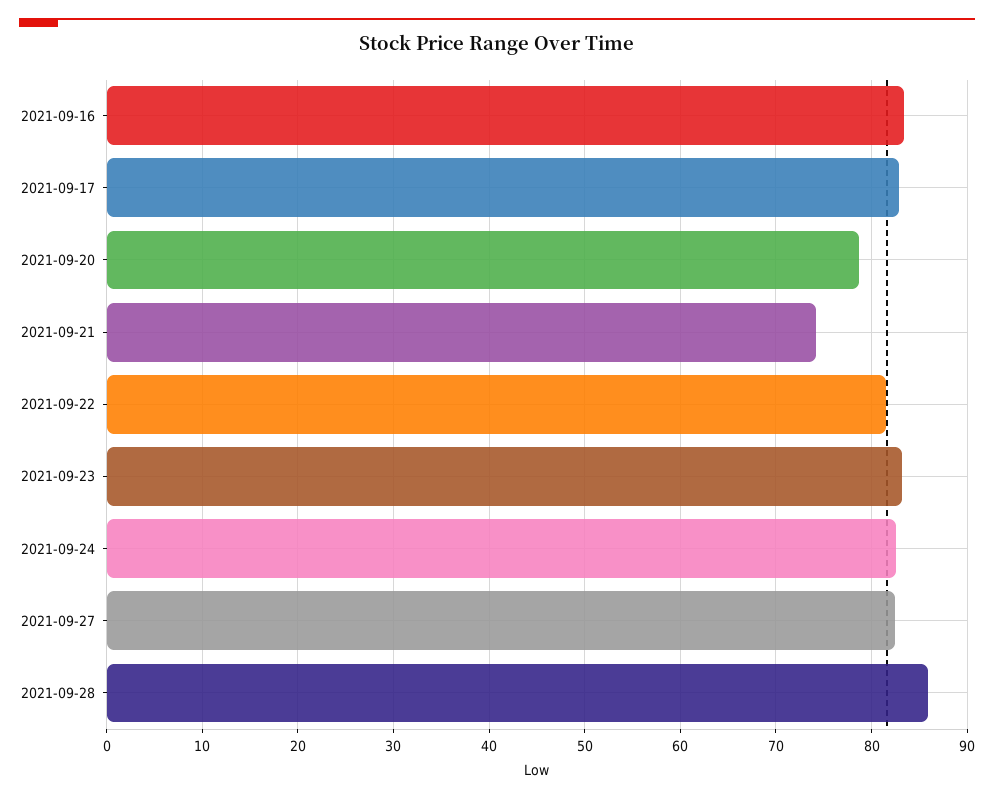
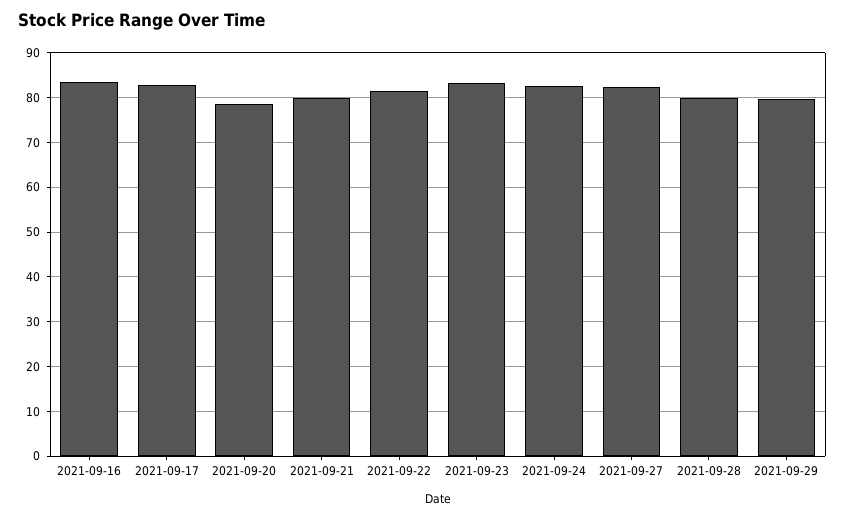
2021-09-21: 74 -> 80
2021-09-28: 86 -> 80
2021-09-29: none -> 80

